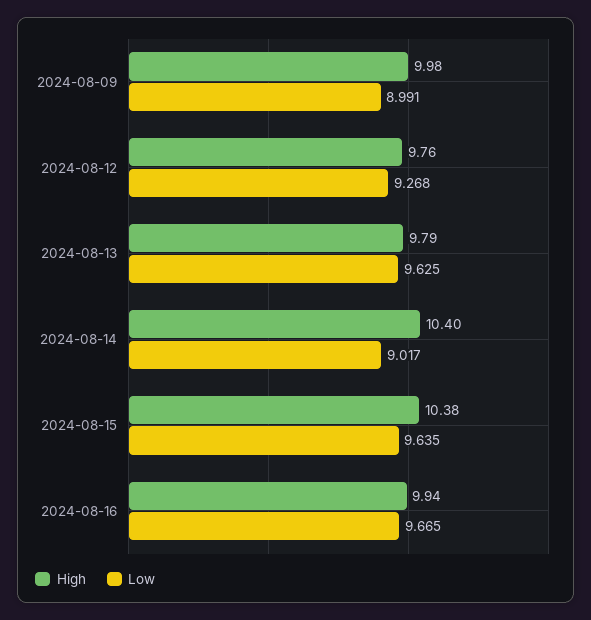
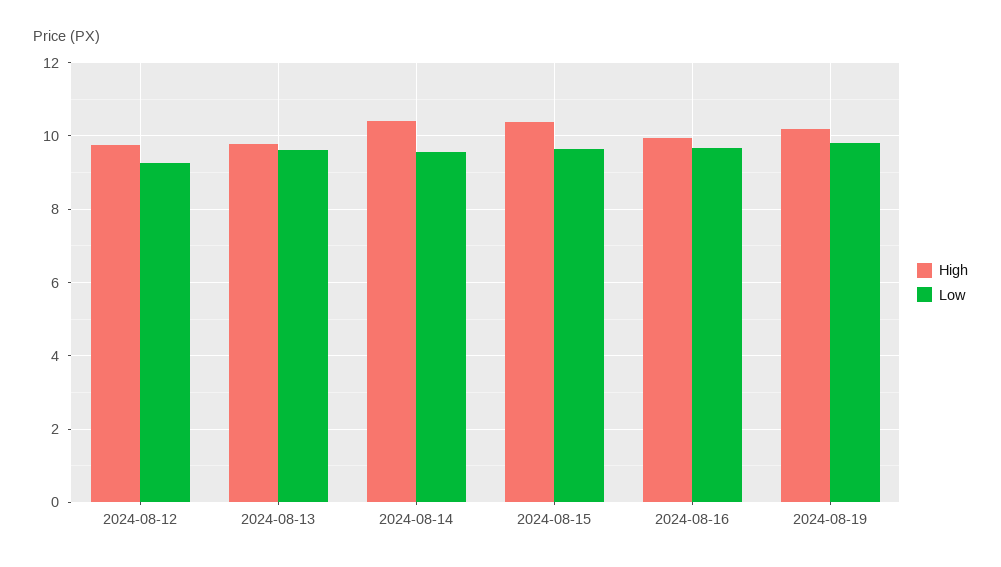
High, 2024-08-09: 9.98 -> none
Low, 2024-08-09: 8.991 -> none
Low, 2024-08-14: 9.017 -> 9.6
High, 2024-08-19: none -> 10.2
Low, 2024-08-19: none -> 9.8

